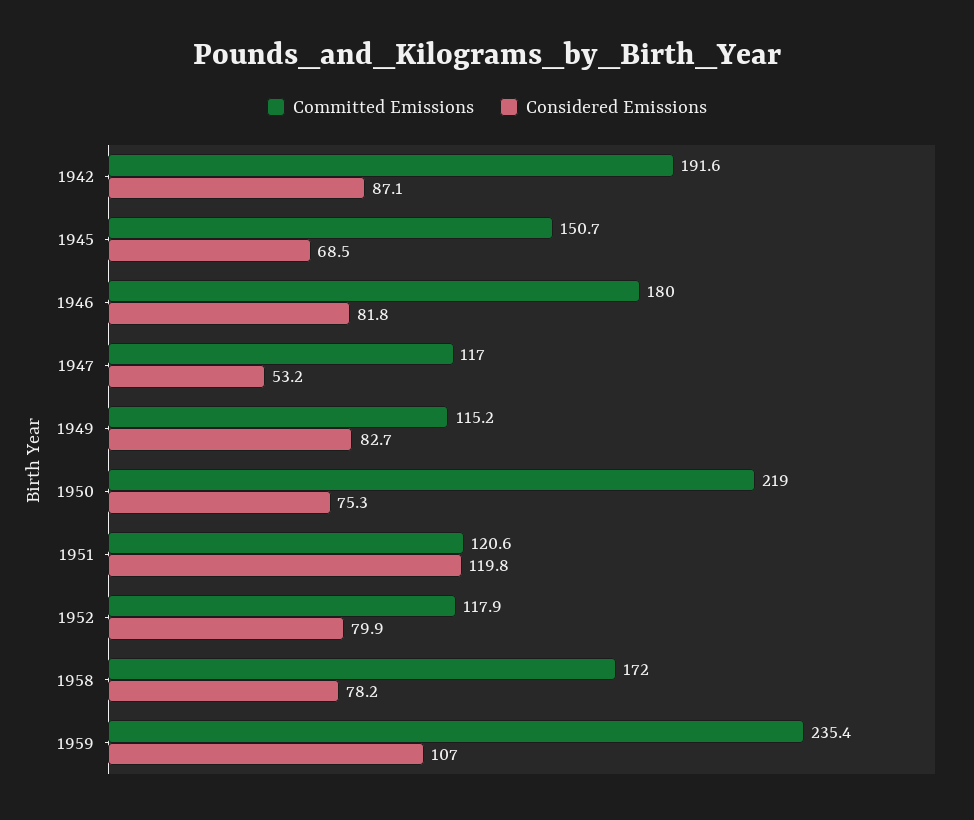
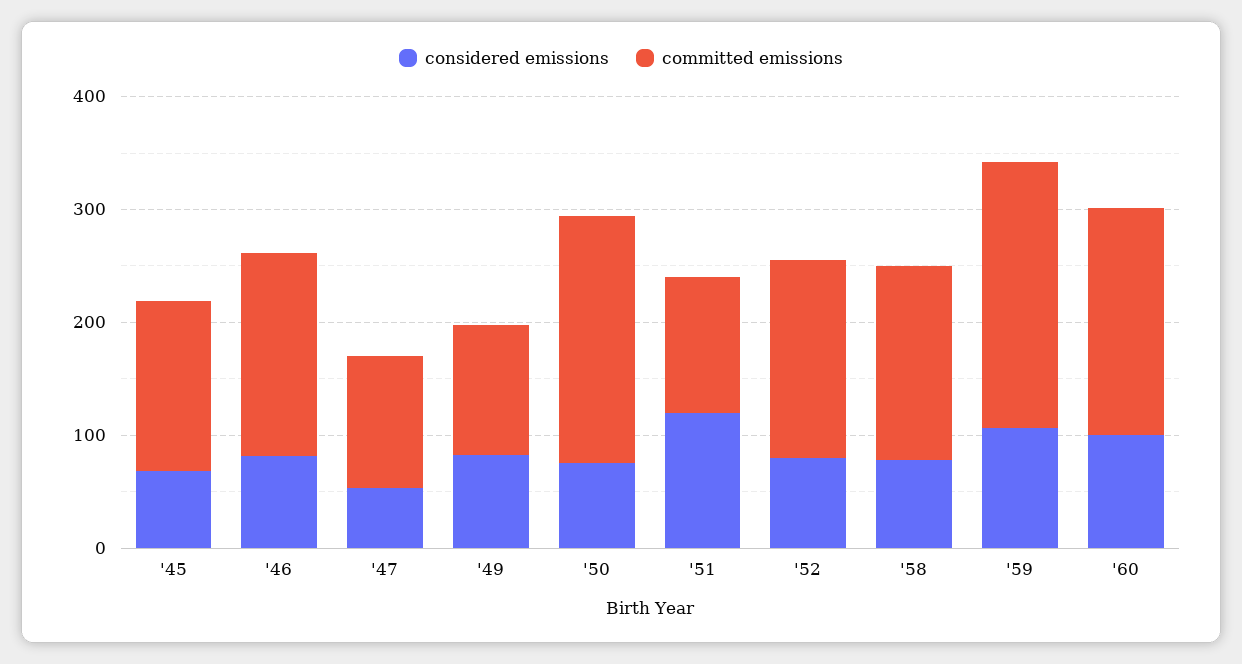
Committed Emissions, 1942: 191.6 -> none
Considered Emissions, 1942: 87.1 -> none
Committed Emissions, 1952: 117.9 -> 180
Considered Emissions, '60: none -> 100
Committed Emissions, '60: none -> 200

